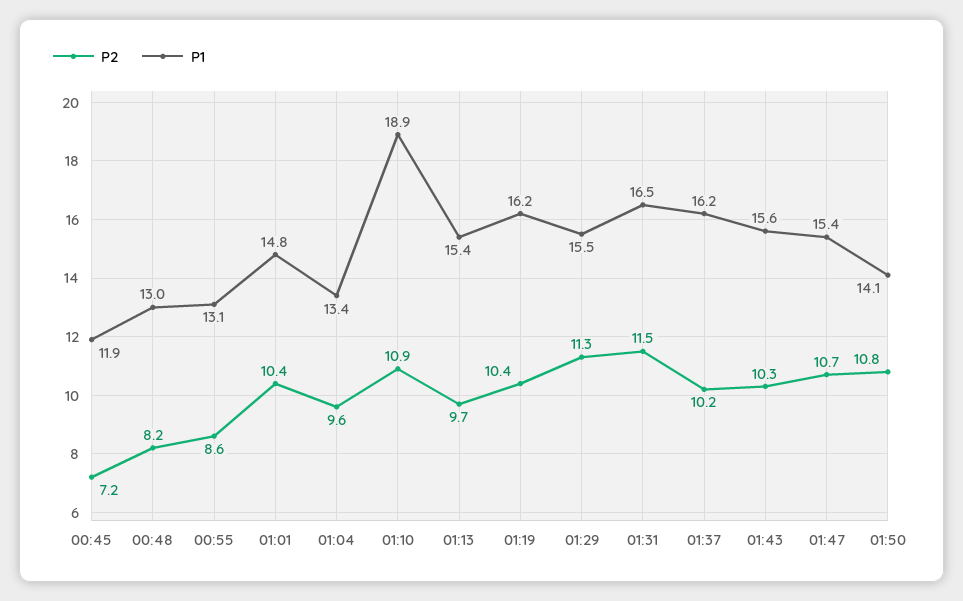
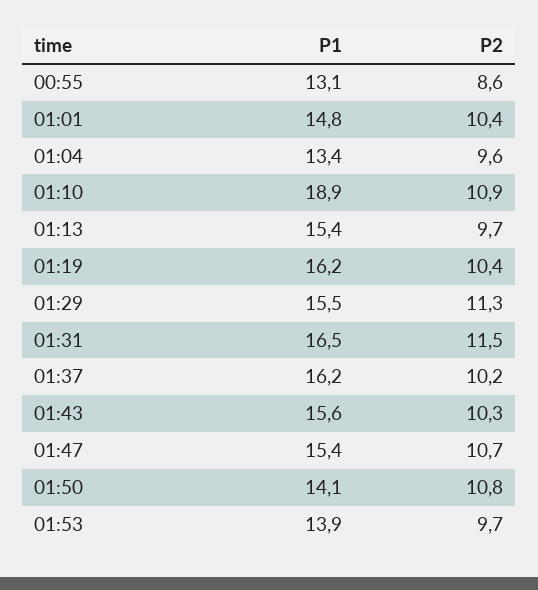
P2, 00:45: 7.2 -> none
P1, 00:45: 11.9 -> none
P2, 00:48: 8.2 -> none
P1, 00:48: 13 -> none
P1, 01:53: none -> 13.9
P2, 01:53: none -> 9.7

